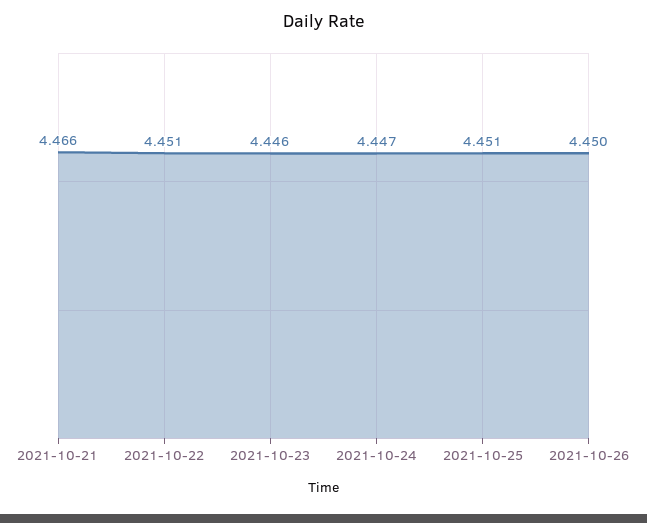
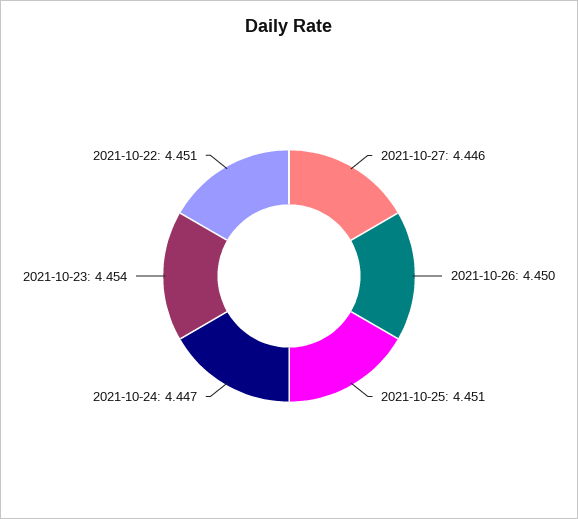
2021-10-21: 4.466 -> none
2021-10-23: 4.446 -> 4.454
2021-10-27: none -> 4.446

